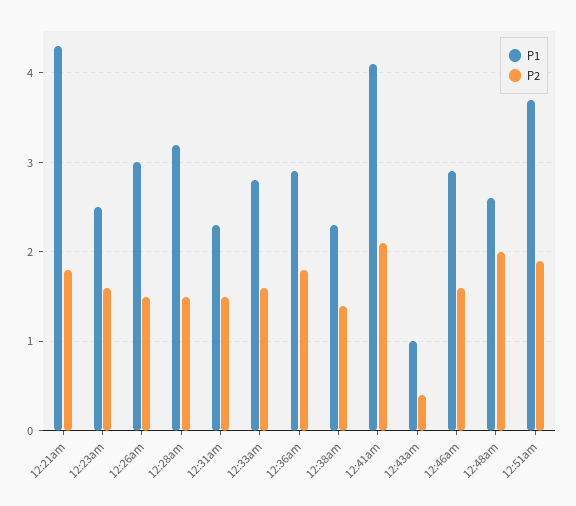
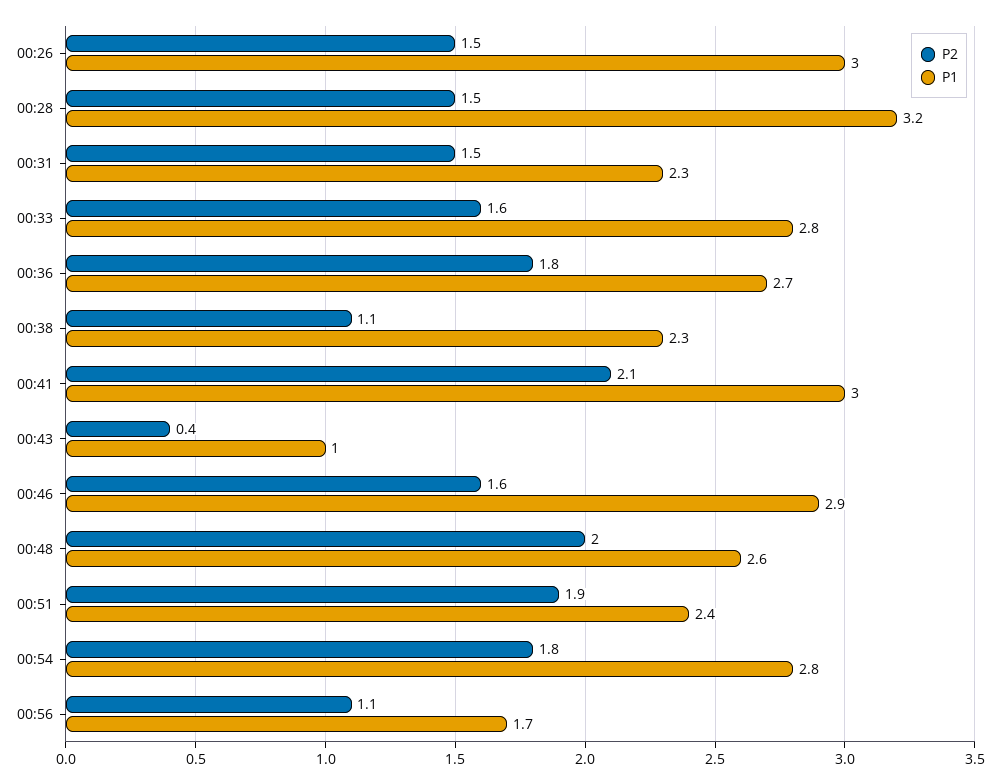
P1, 12:21am: 4.3 -> none
P2, 12:21am: 1.8 -> none
P1, 12:23am: 2.5 -> none
P2, 12:23am: 1.6 -> none
P1, 12:36am: 2.9 -> 2.7
P2, 12:38am: 1.4 -> 1.1
P1, 12:41am: 4.1 -> 3
P1, 12:51am: 3.7 -> 2.4
P2, 00:54: none -> 1.8
P1, 00:54: none -> 2.8
P2, 00:56: none -> 1.1
P1, 00:56: none -> 1.7

